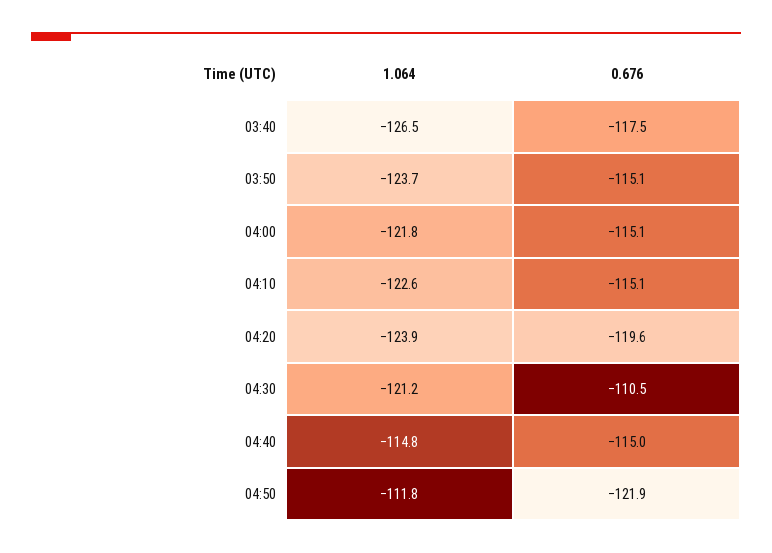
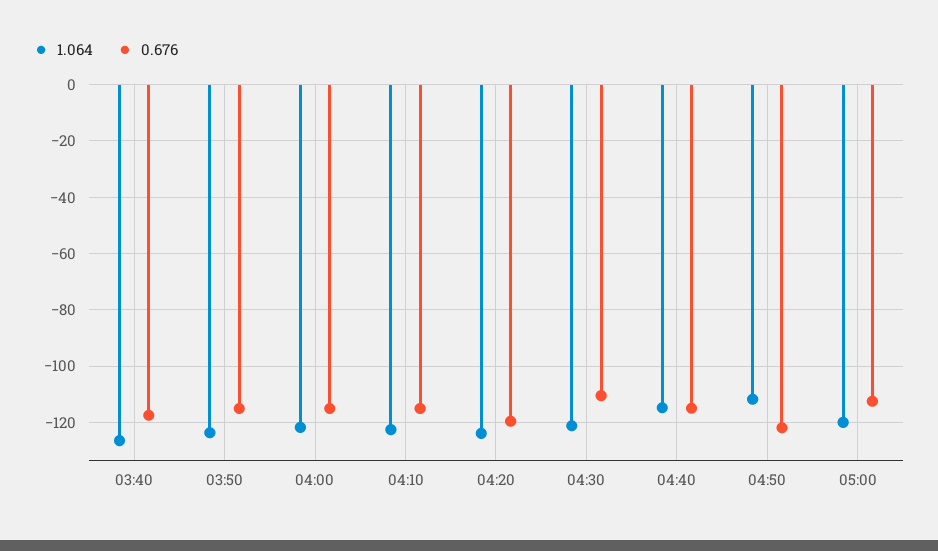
1.064, 05:00: none -> -120
0.676, 05:00: none -> -112.5

